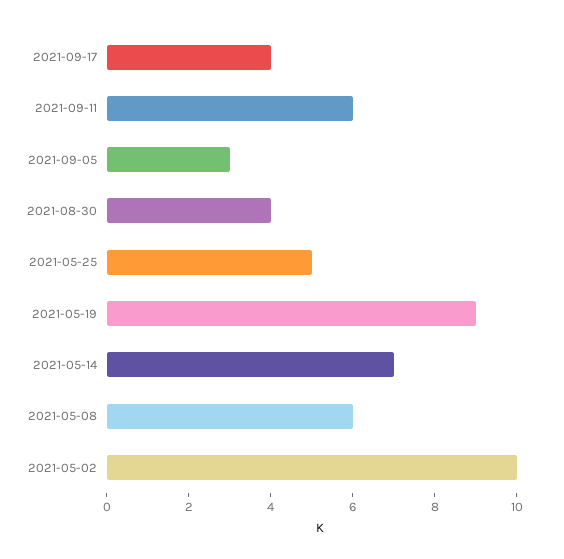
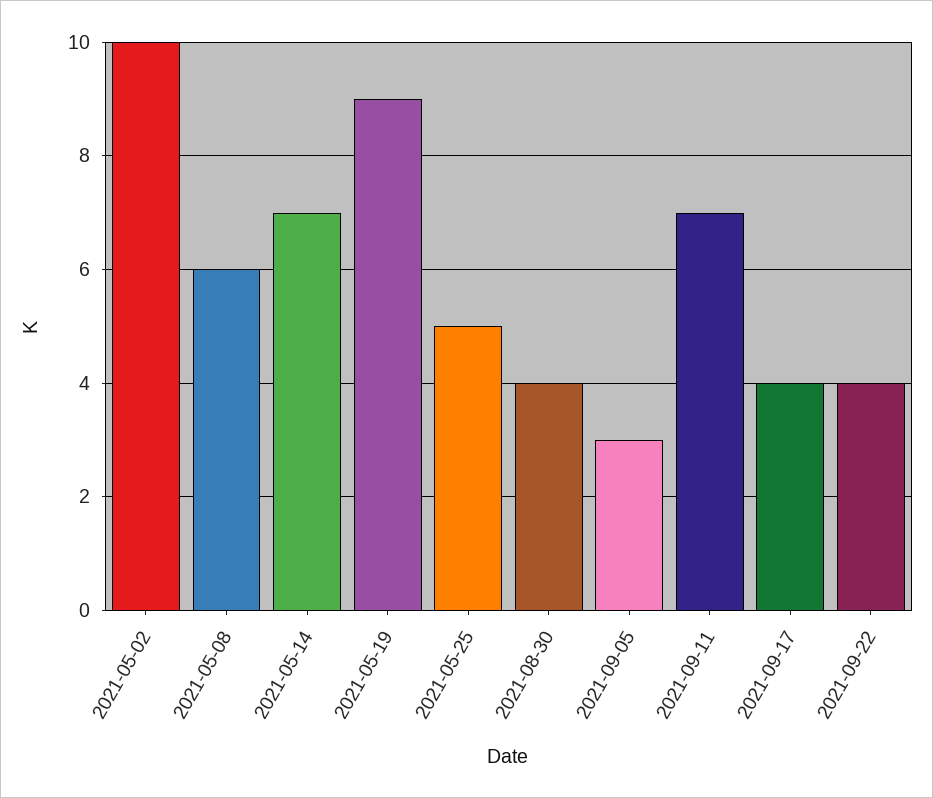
2021-09-11: 6 -> 7
2021-09-22: none -> 4

